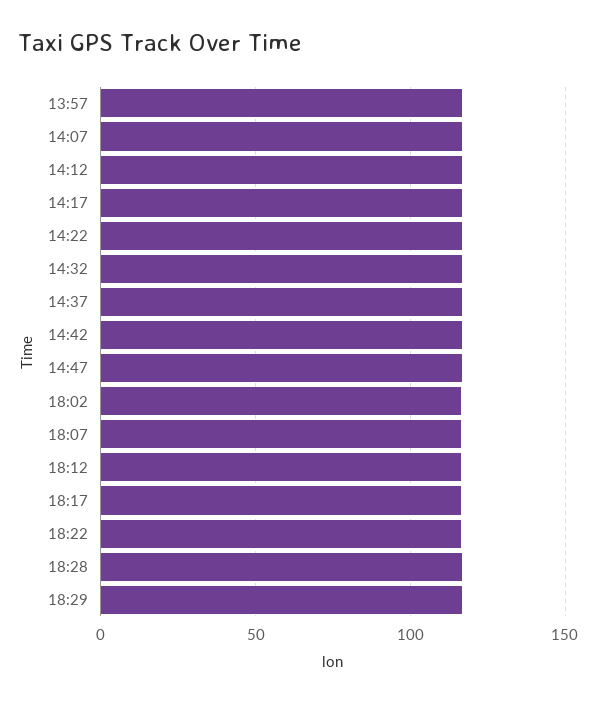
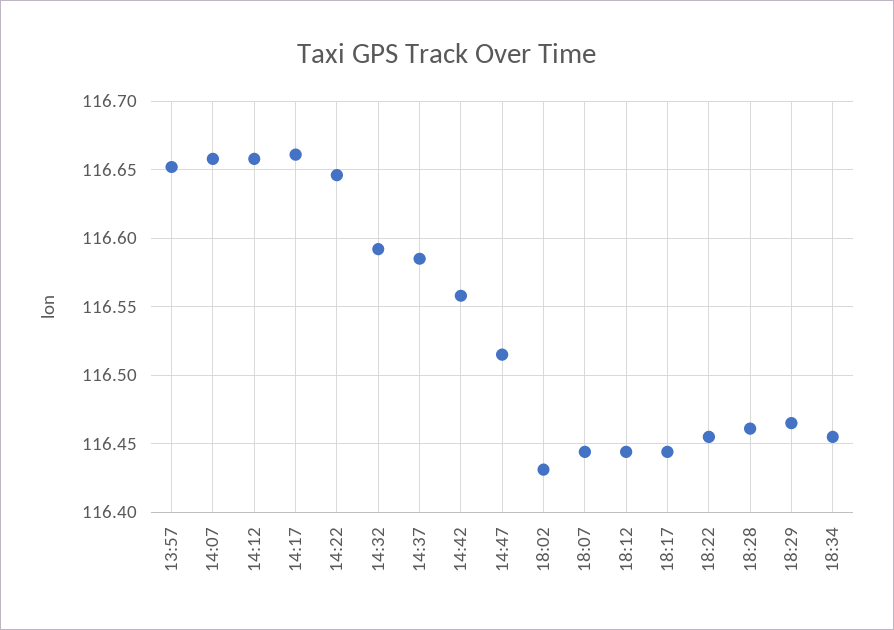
18:34: none -> 116.455

